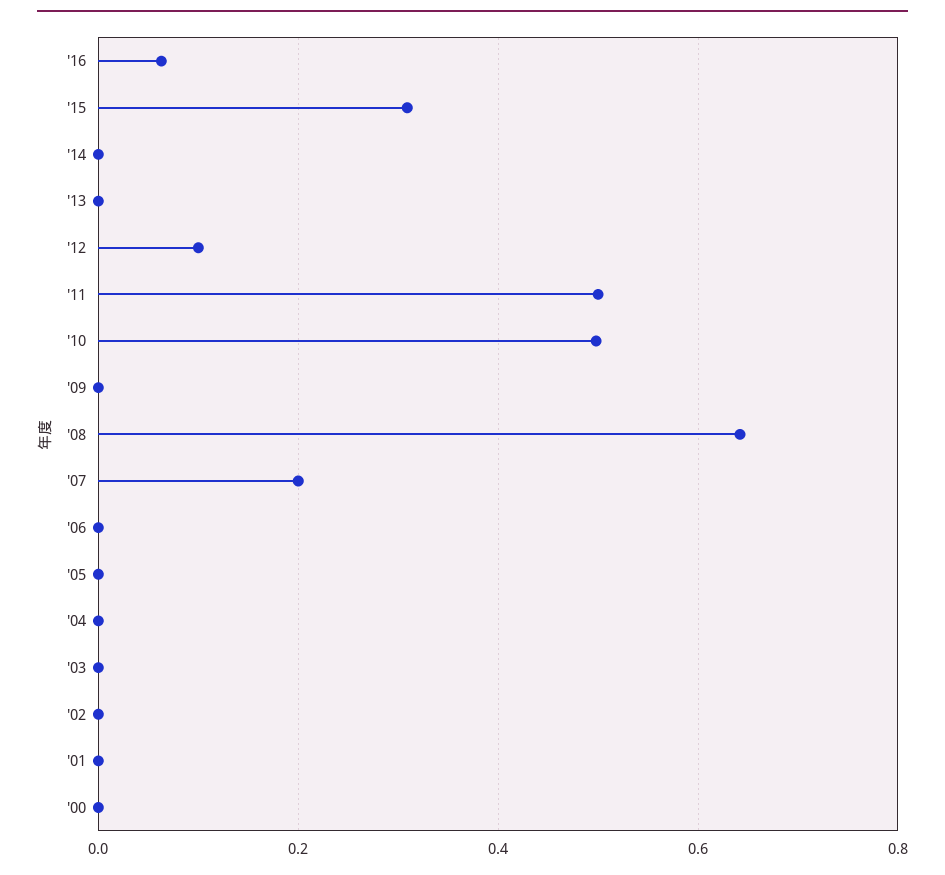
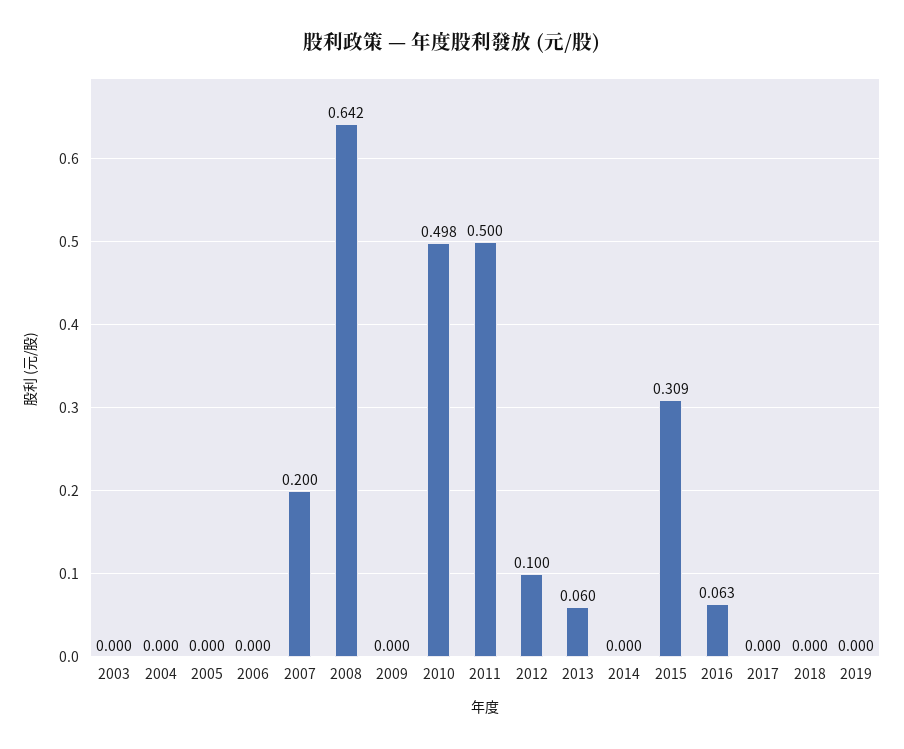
'13: 0 -> 0.06
'02: 0 -> none
'01: 0 -> none
'00: 0 -> none
2017: none -> 0
2018: none -> 0
2019: none -> 0

